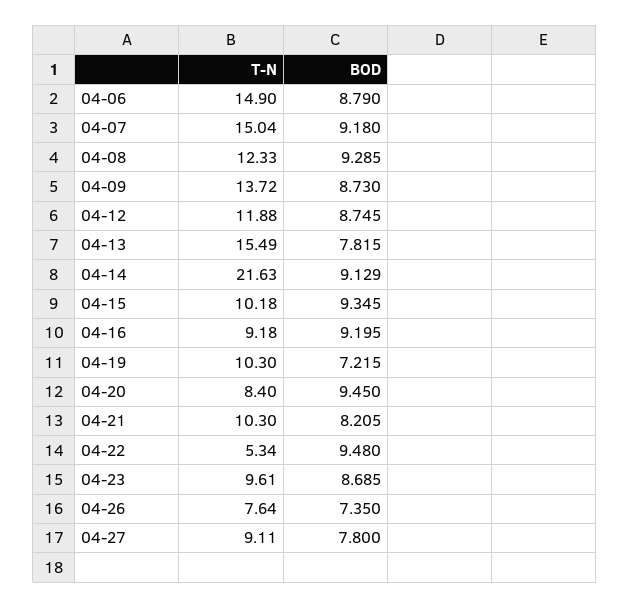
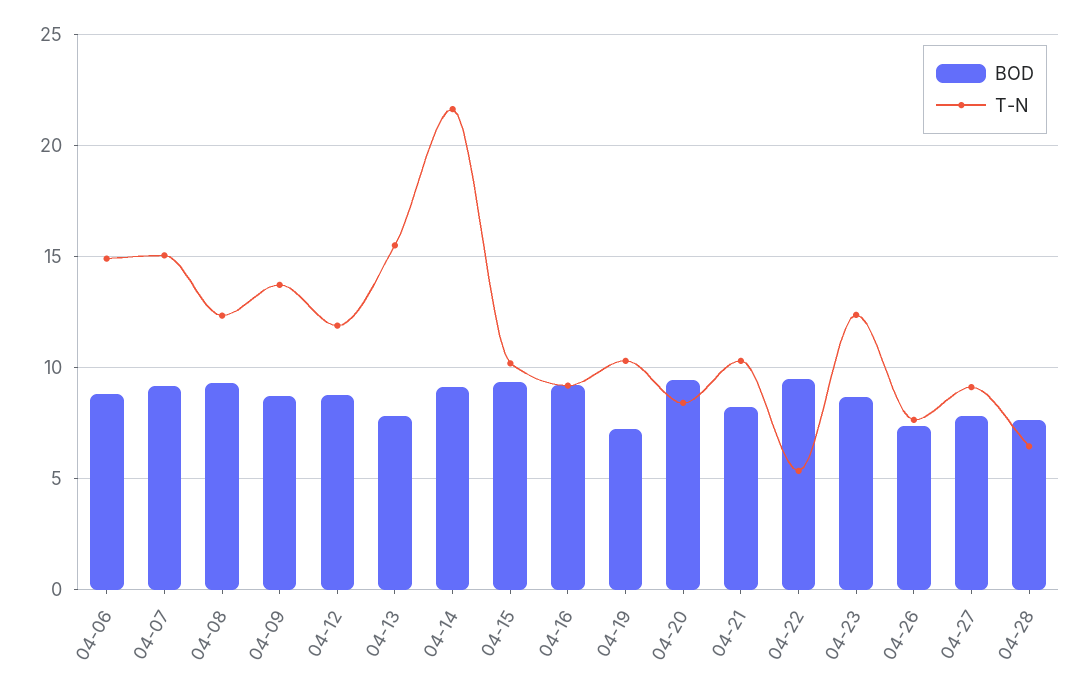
T-N, 04-23: 9.61 -> 12.5
BOD, 04-28: none -> 7.5
T-N, 04-28: none -> 6.5

